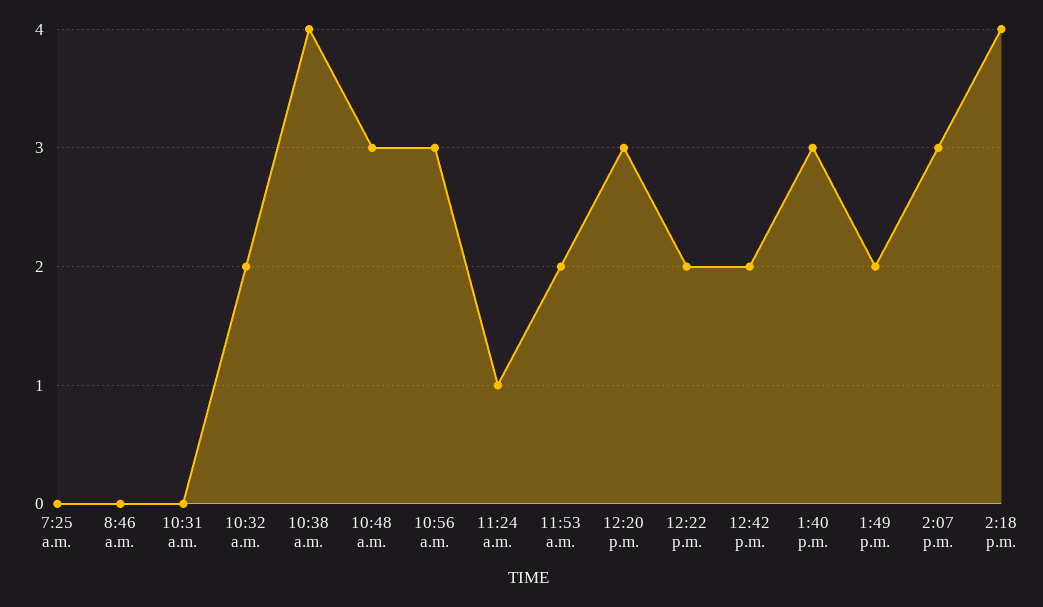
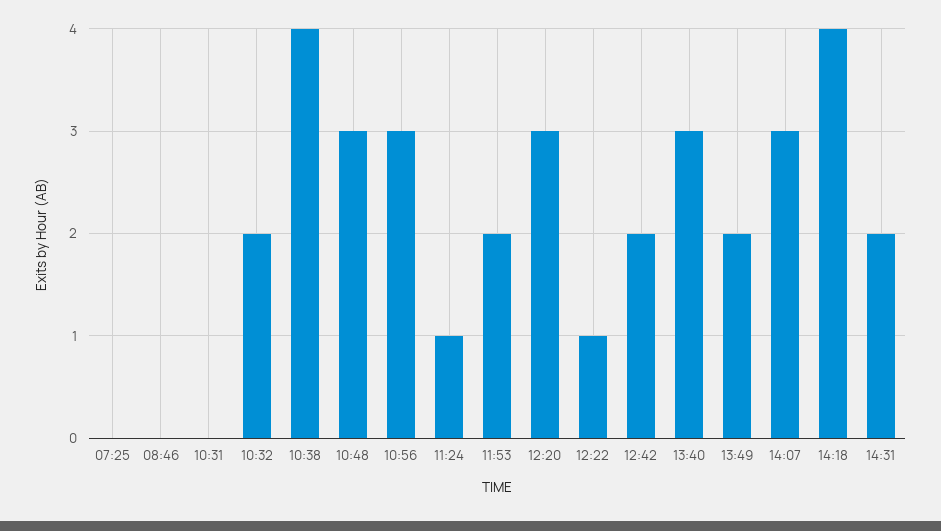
12:22 p.m.: 2 -> 1
14:31: none -> 2

